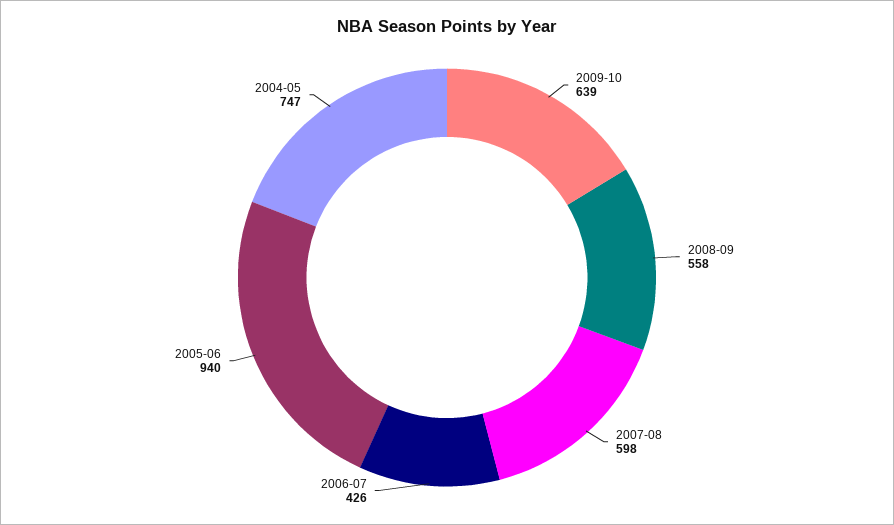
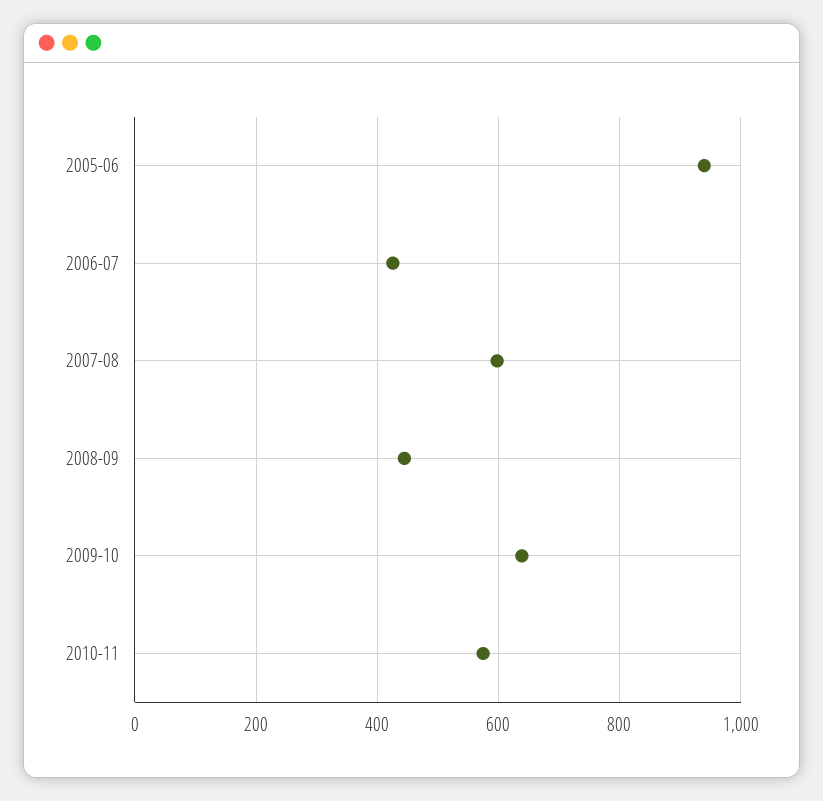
2008-09: 558 -> 440
2004-05: 747 -> none
2010-11: none -> 580

